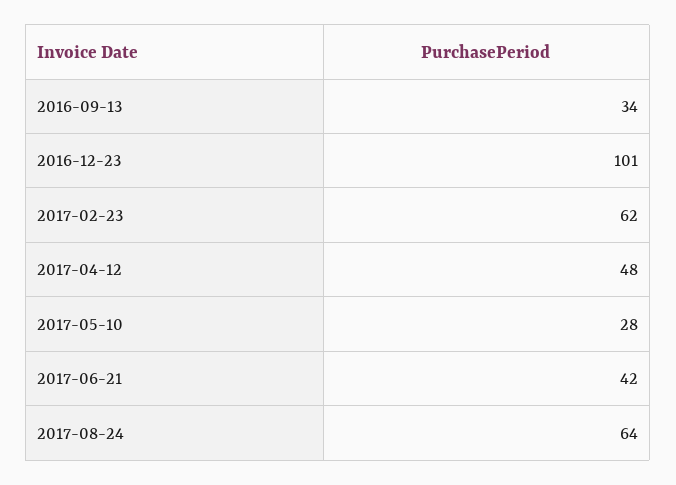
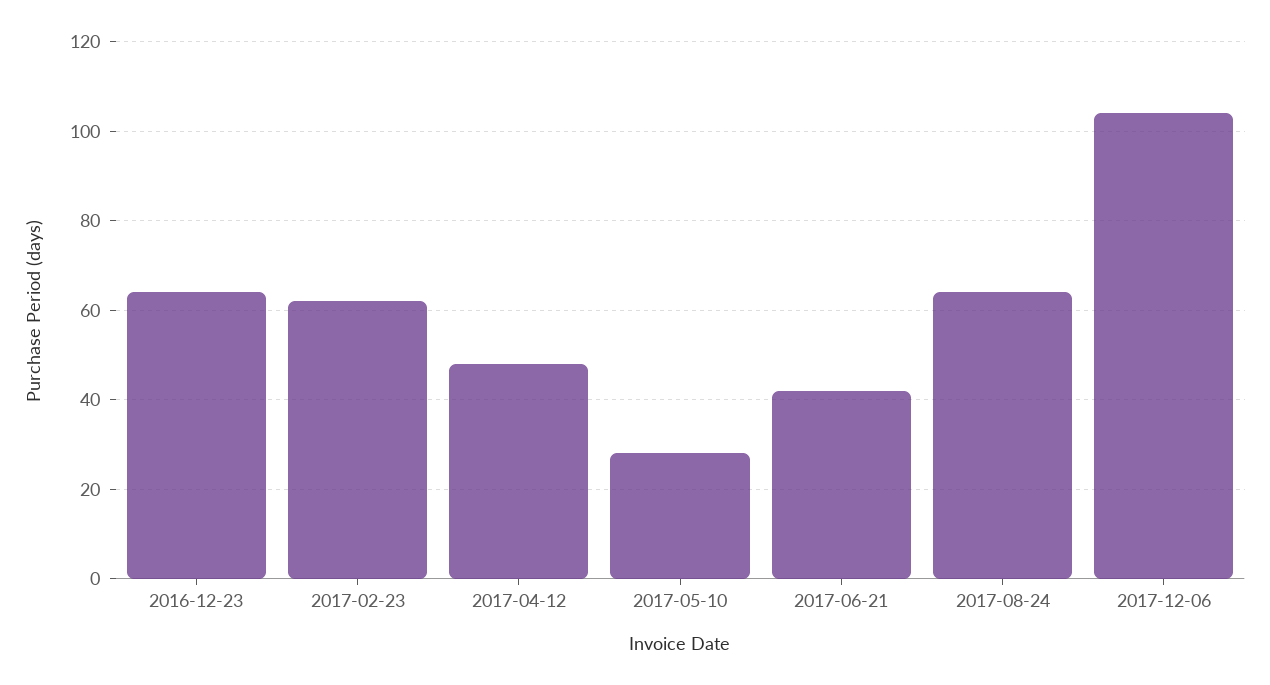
2016-09-13: 34 -> none
2016-12-23: 101 -> 65
2017-12-06: none -> 105

